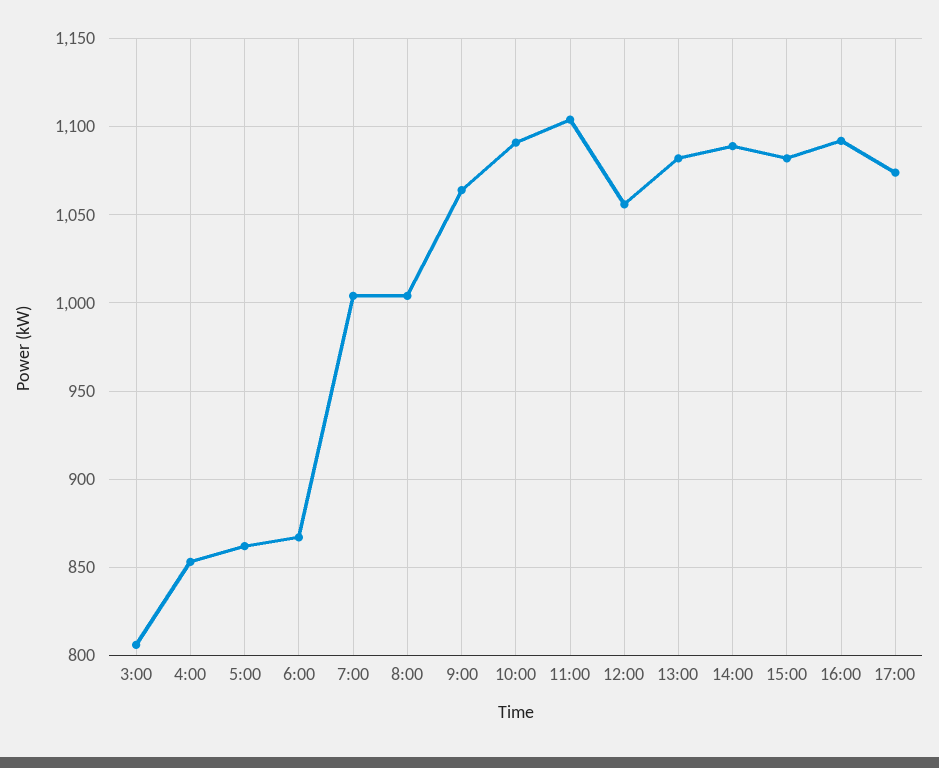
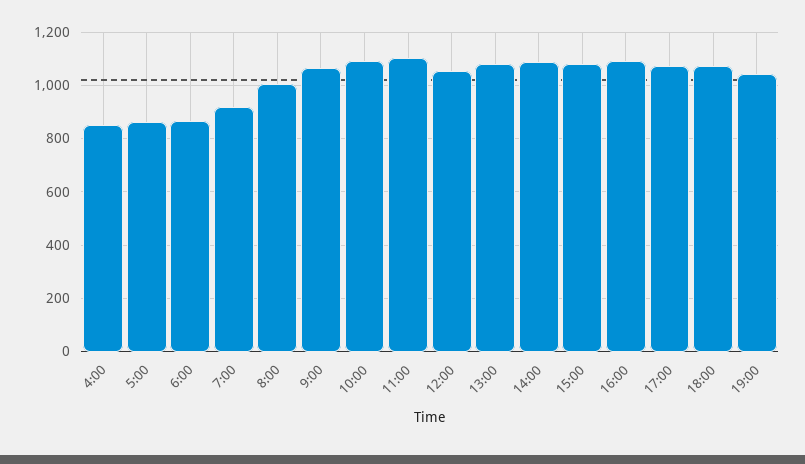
3:00: 805 -> none
7:00: 1005 -> 925
18:00: none -> 1075
19:00: none -> 1050

